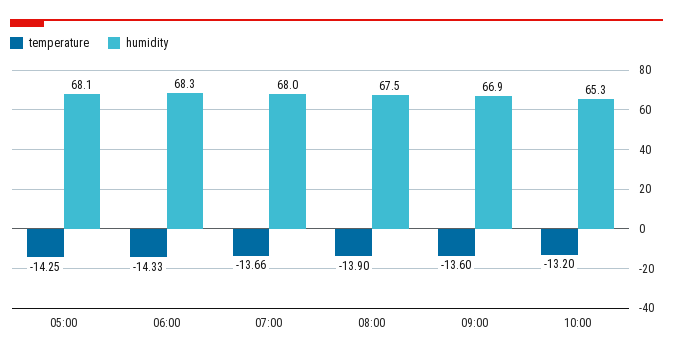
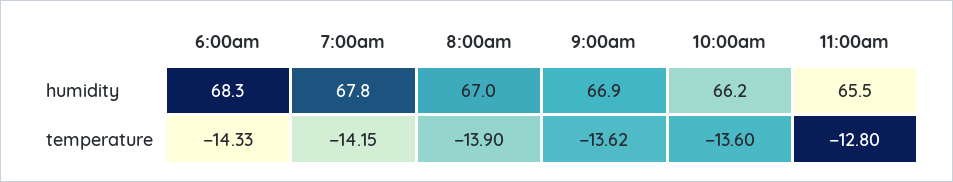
temperature, 05:00: -14.25 -> none
humidity, 05:00: 68.1 -> none
temperature, 07:00: -13.66 -> -14.15
humidity, 07:00: 68 -> 67.8
humidity, 08:00: 67.5 -> 67
temperature, 09:00: -13.6 -> -13.62
temperature, 10:00: -13.2 -> -13.6
humidity, 10:00: 65.3 -> 66.2
humidity, 11:00am: none -> 65.5
temperature, 11:00am: none -> -12.8

